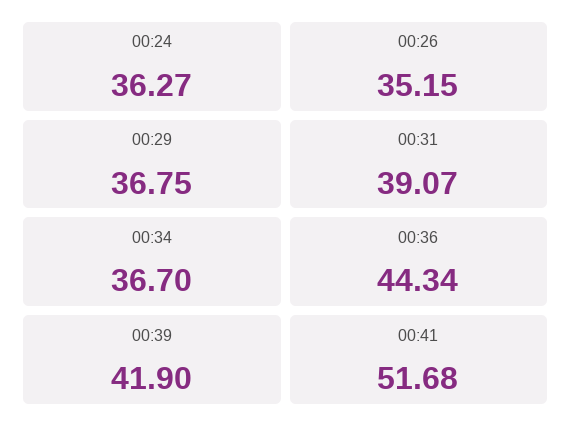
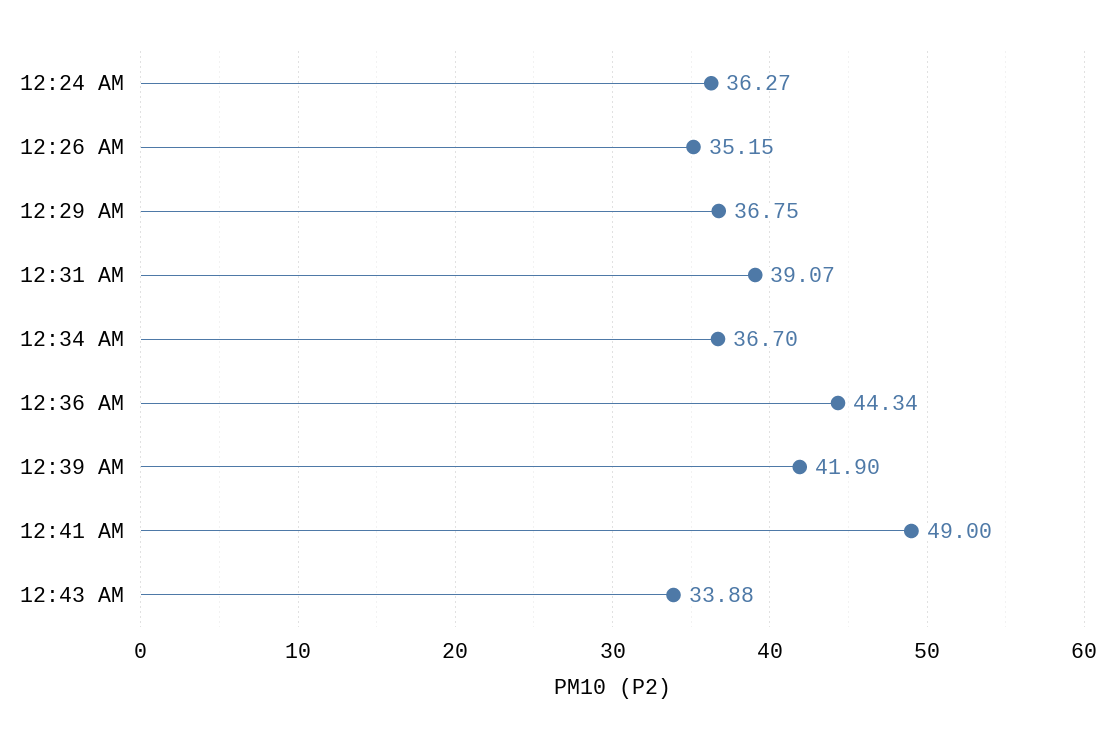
00:41: 51.68 -> 49
12:43 AM: none -> 33.88

